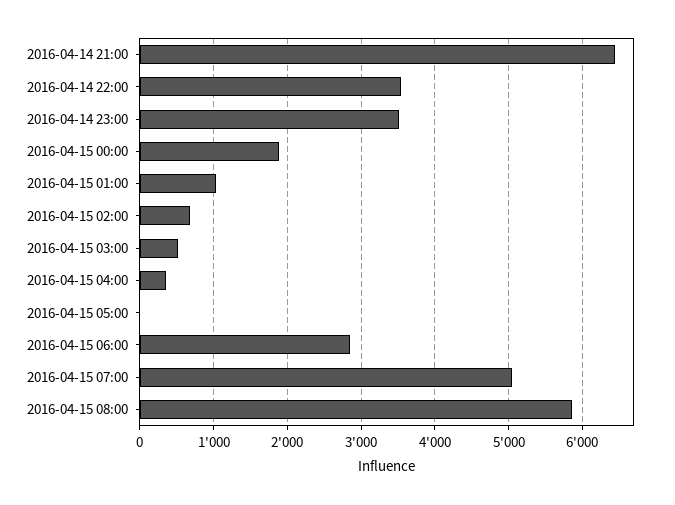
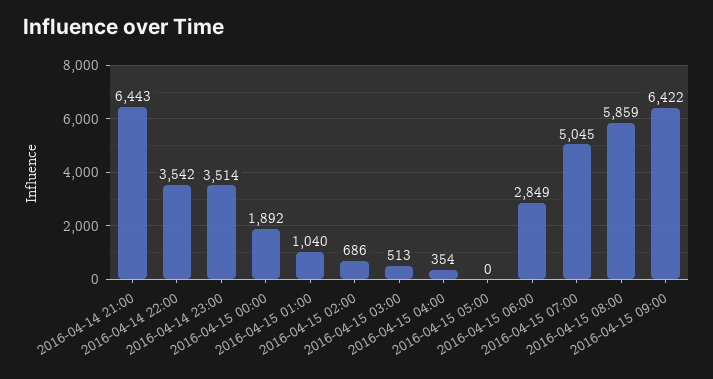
2016-04-15 09:00: none -> 6422

